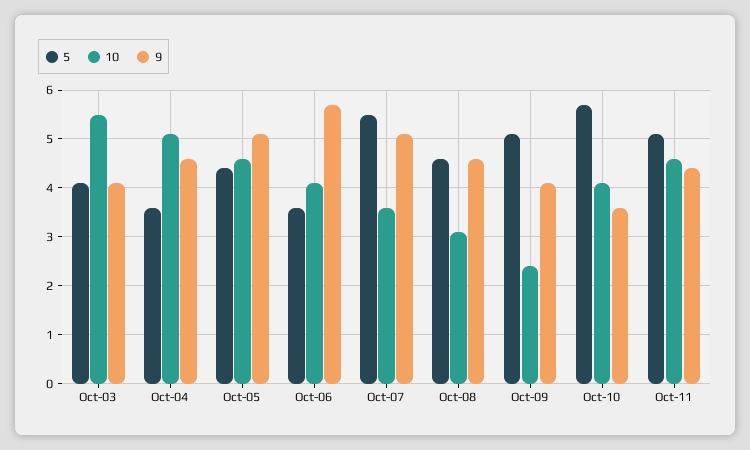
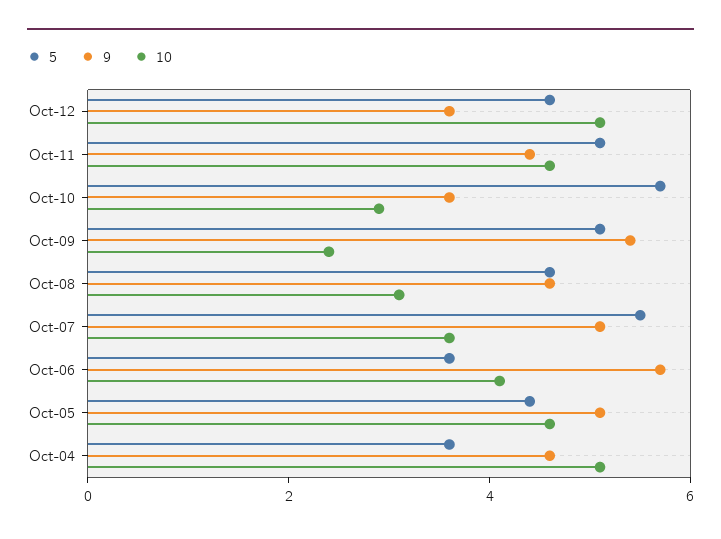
5, Oct-03: 4 -> none
10, Oct-03: 5.5 -> none
9, Oct-03: 4 -> none
9, Oct-09: 4 -> 5.5
10, Oct-10: 4 -> 3
5, Oct-12: none -> 4.5
9, Oct-12: none -> 3.5
10, Oct-12: none -> 5

